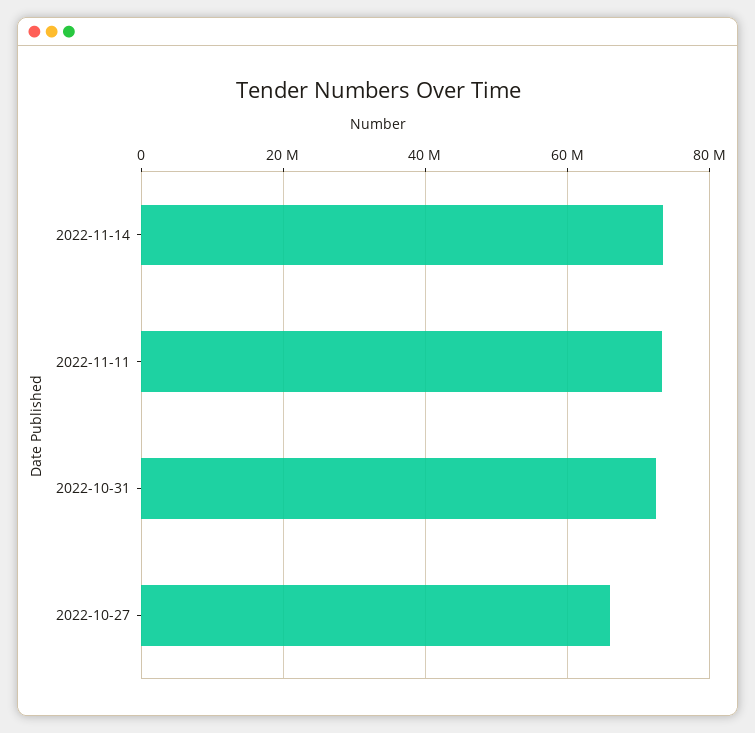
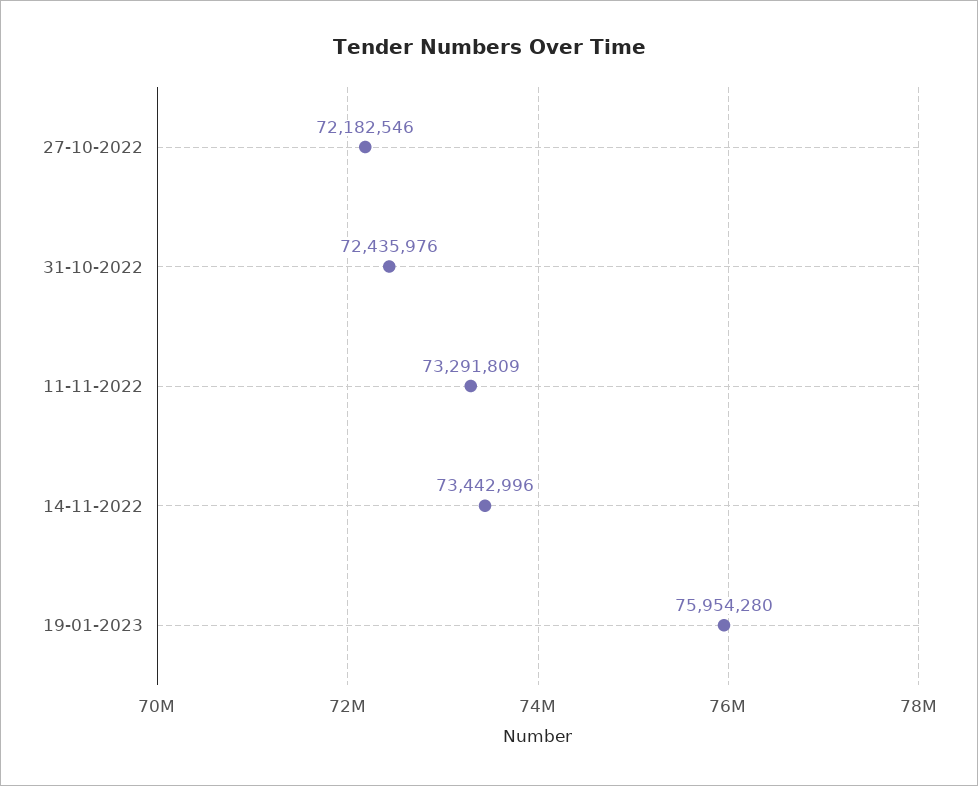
2022-10-27: 66000000 -> 72182546
19-01-2023: none -> 75954280

